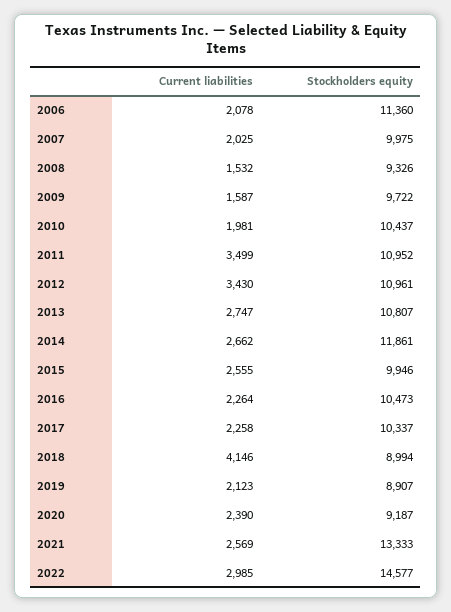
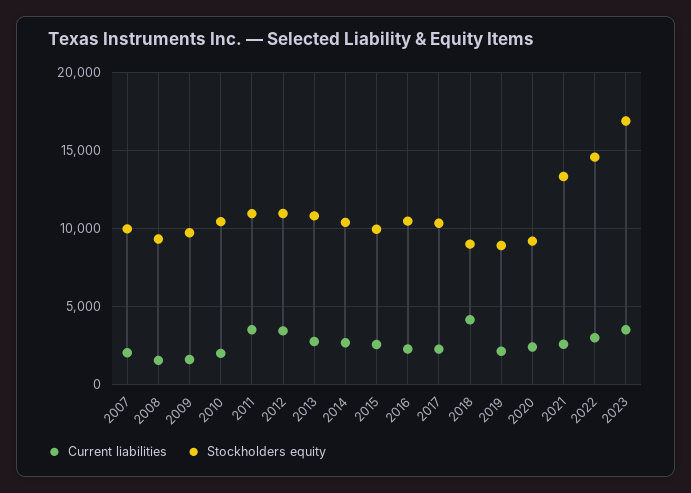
Current liabilities, 2006: 2078 -> none
Stockholders equity, 2006: 11360 -> none
Stockholders equity, 2014: 11861 -> 10500
Current liabilities, 2023: none -> 3500
Stockholders equity, 2023: none -> 17000

